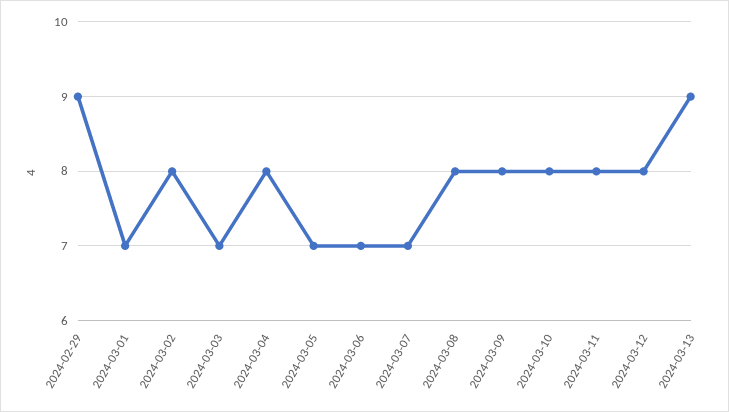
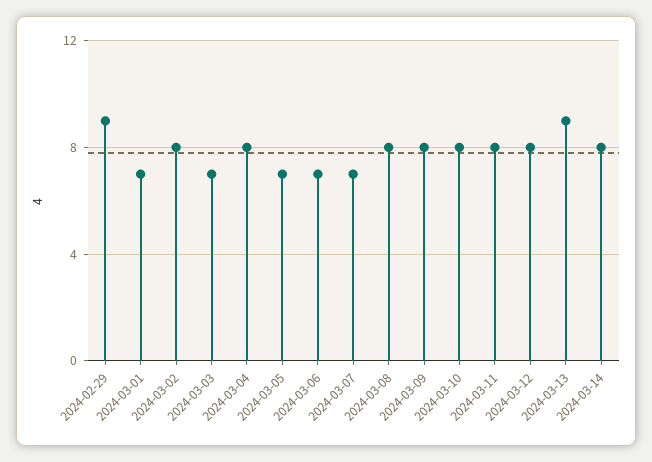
2024-03-14: none -> 8

